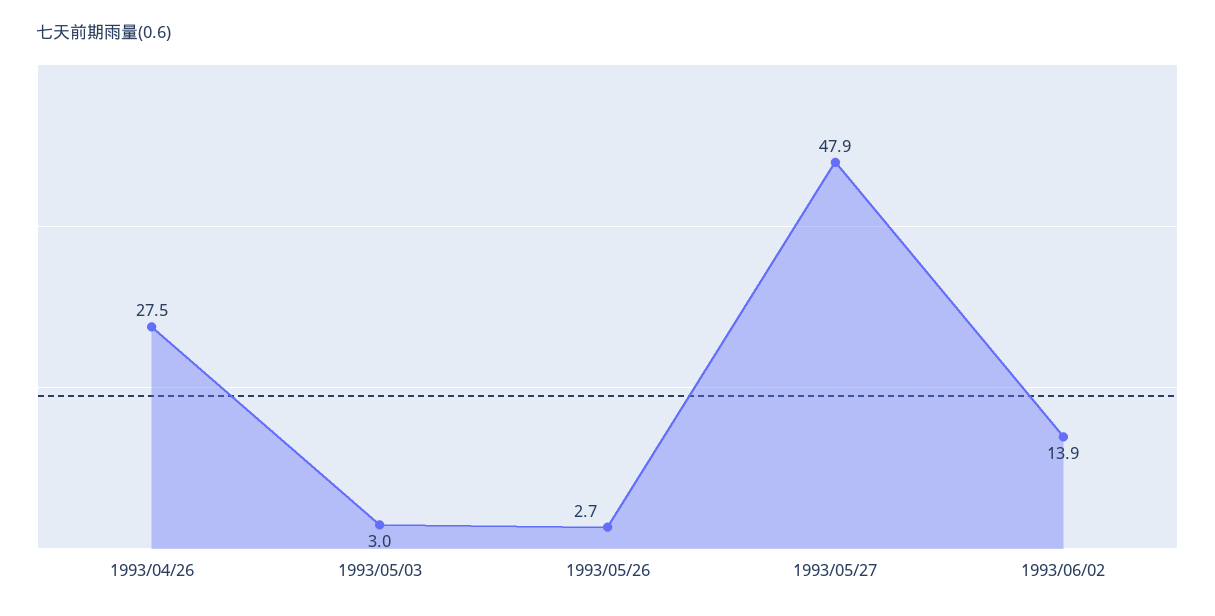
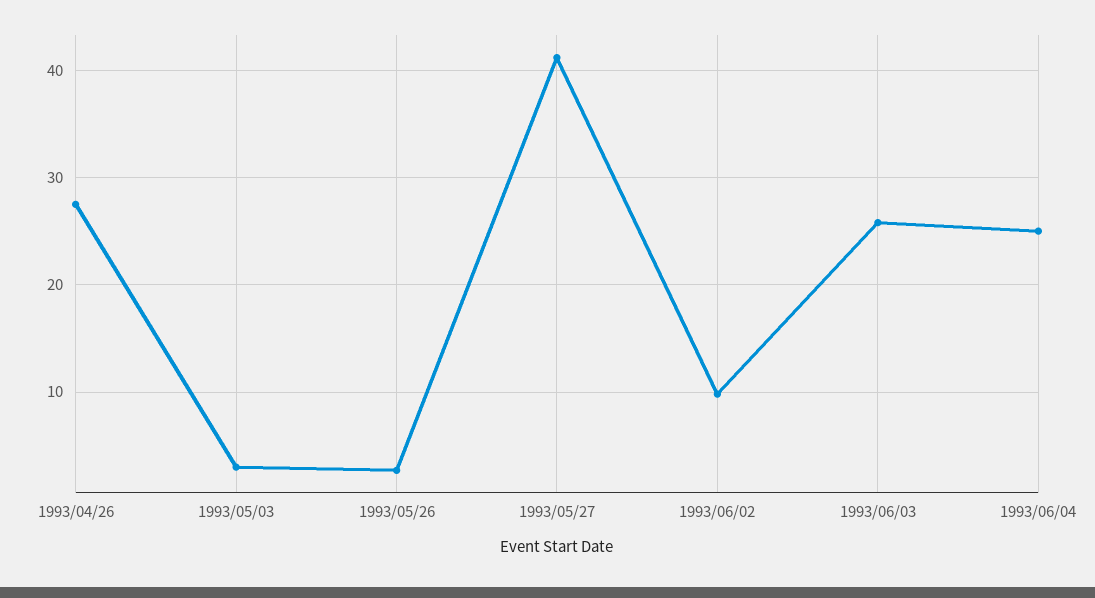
1993/05/27: 47.9 -> 41
1993/06/02: 13.9 -> 10
1993/06/03: none -> 26
1993/06/04: none -> 25

